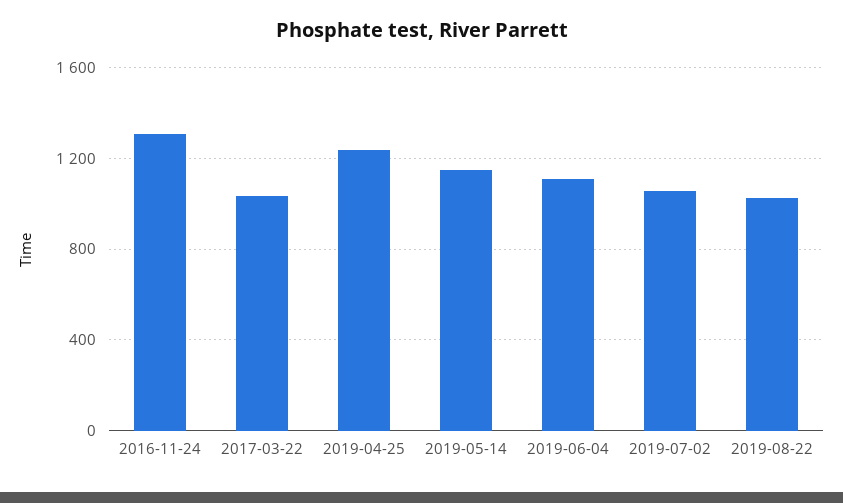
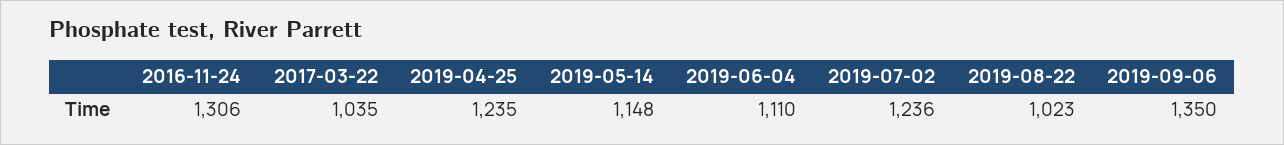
2019-07-02: 1050 -> 1236
2019-09-06: none -> 1350

